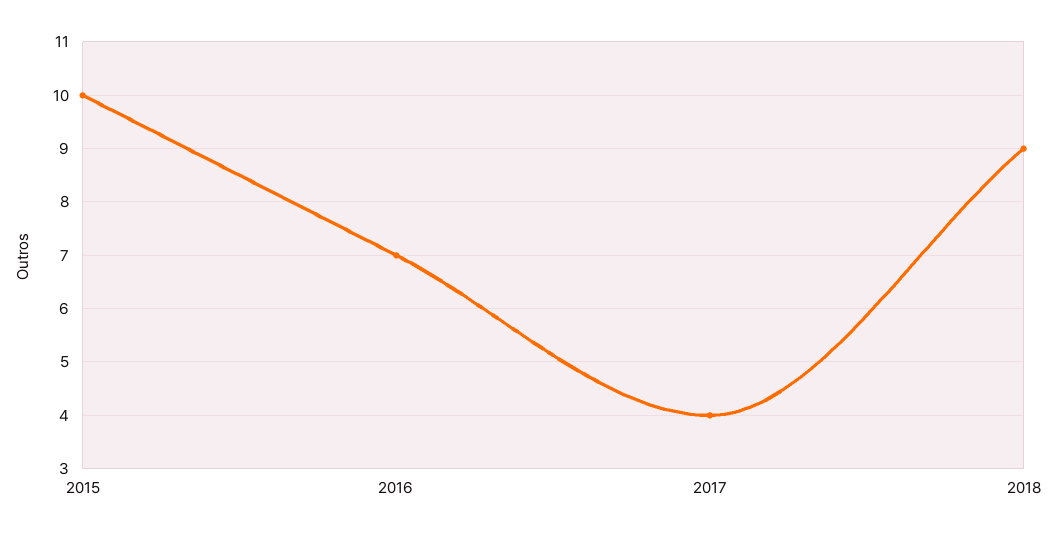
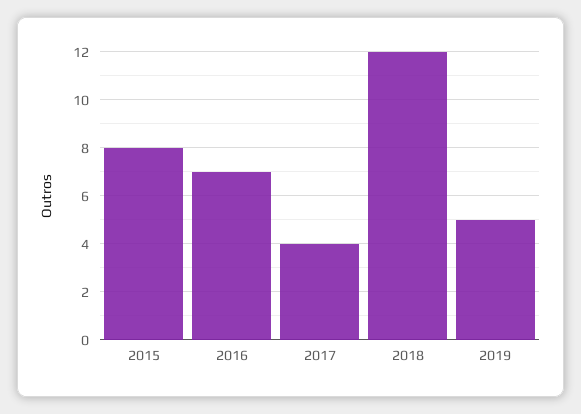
2015: 10 -> 8
2018: 9 -> 12
2019: none -> 5

